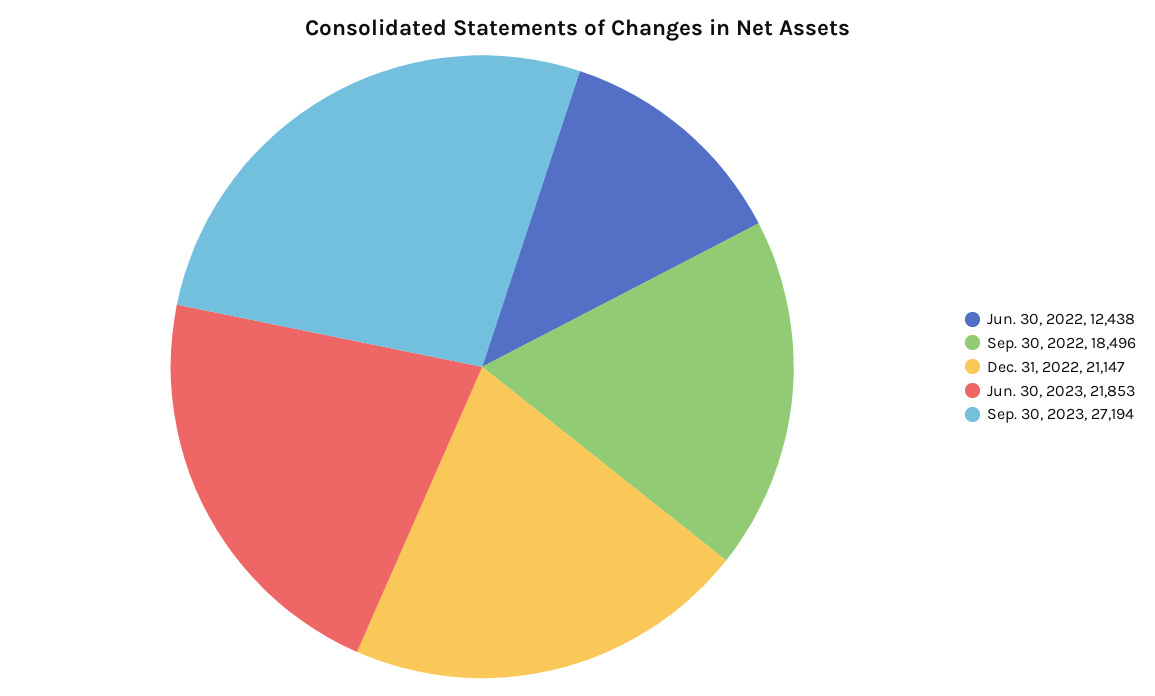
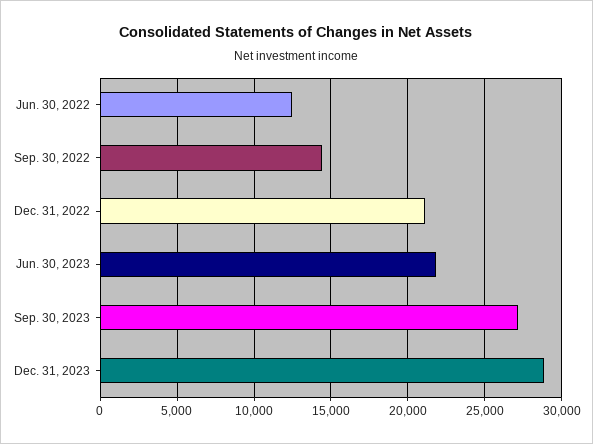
Sep. 30, 2022: 18496 -> 14500
Dec. 31, 2023: none -> 29000

